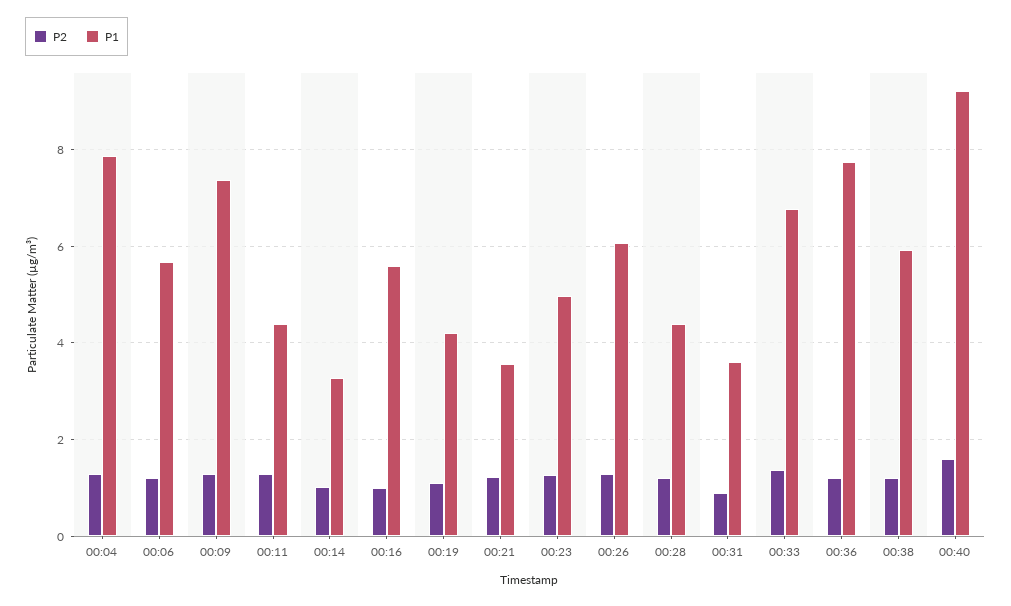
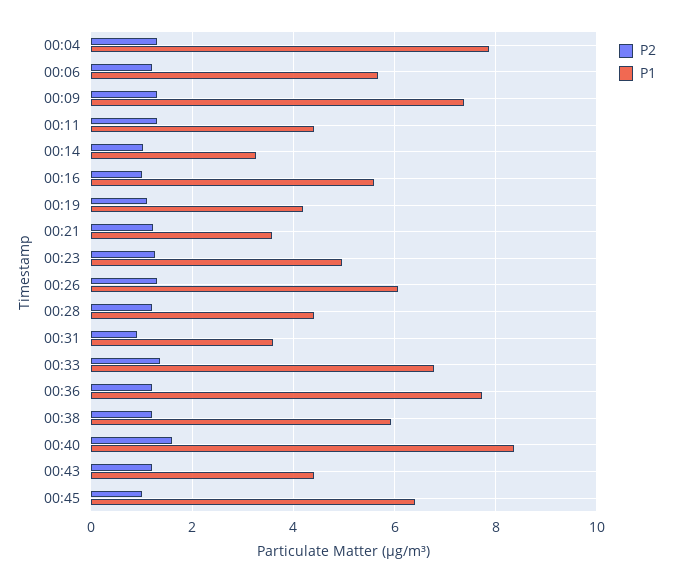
P1, 00:40: 9.2 -> 8.4
P2, 00:43: none -> 1.2
P1, 00:43: none -> 4.4
P2, 00:45: none -> 1
P1, 00:45: none -> 6.4

